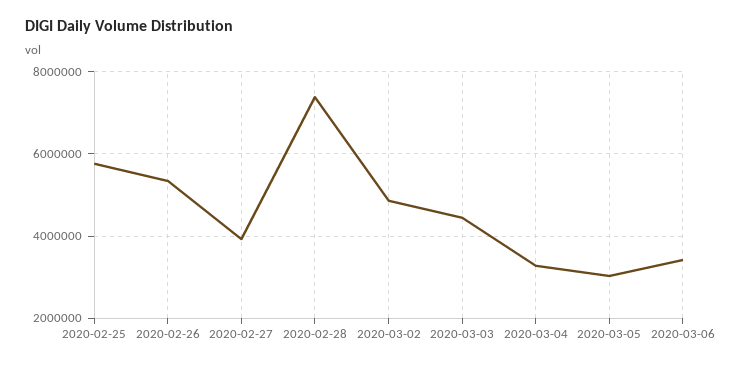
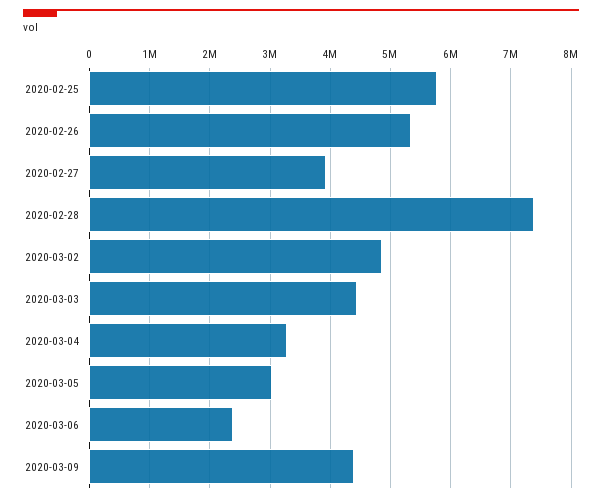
2020-03-06: 3400000 -> 2400000
2020-03-09: none -> 4400000

